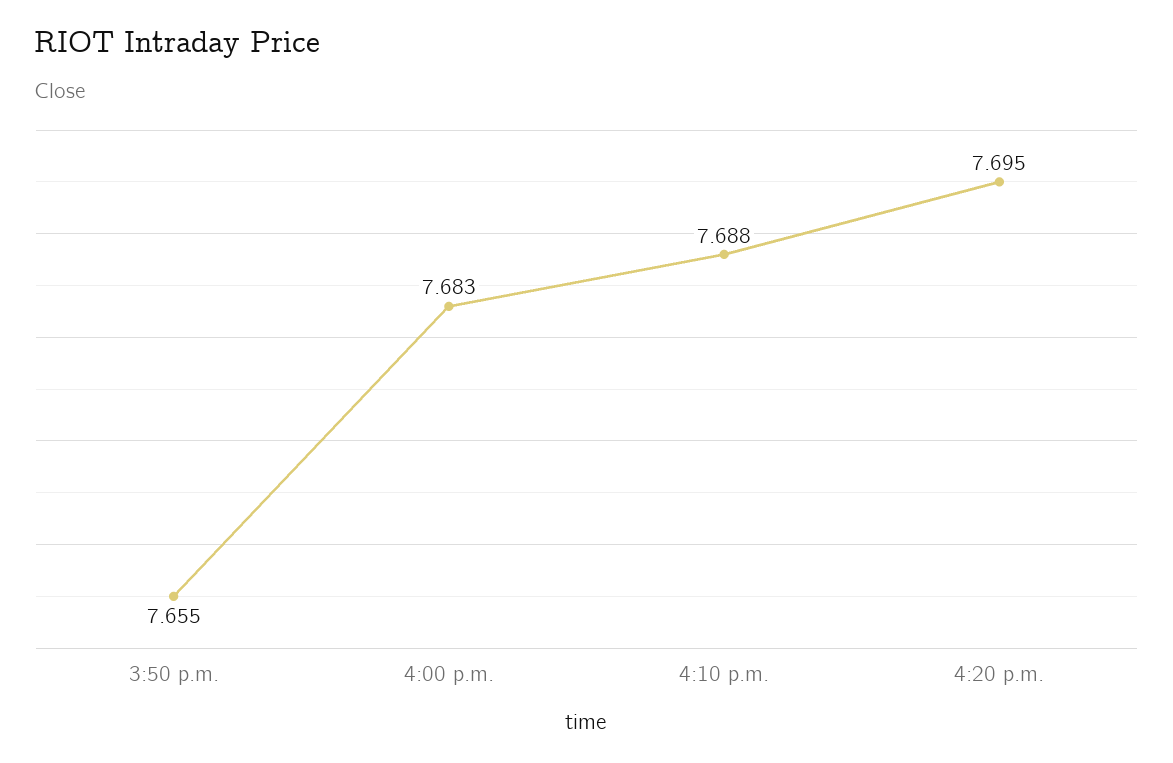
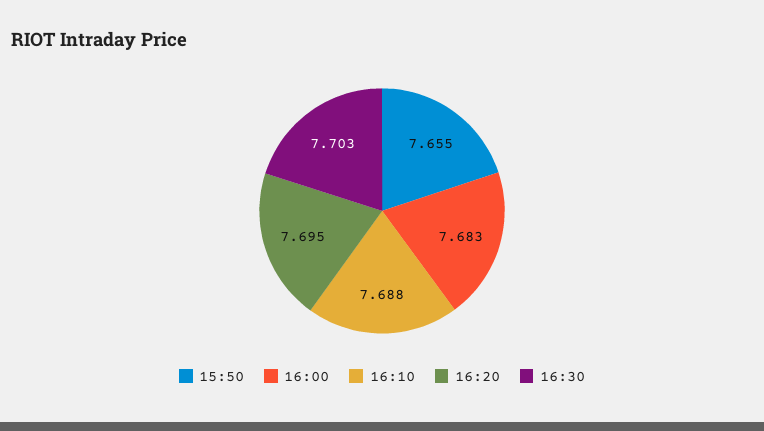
16:30: none -> 7.703

